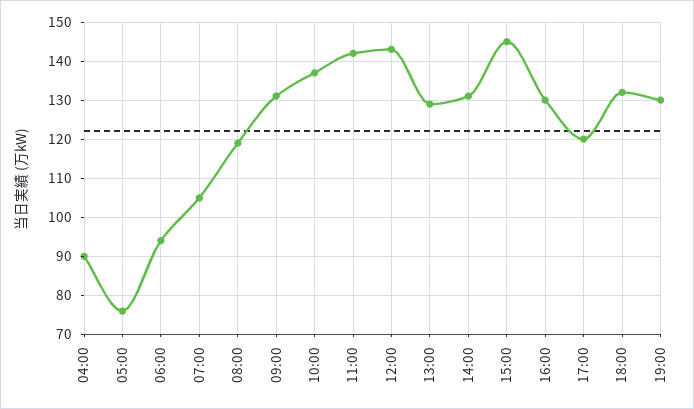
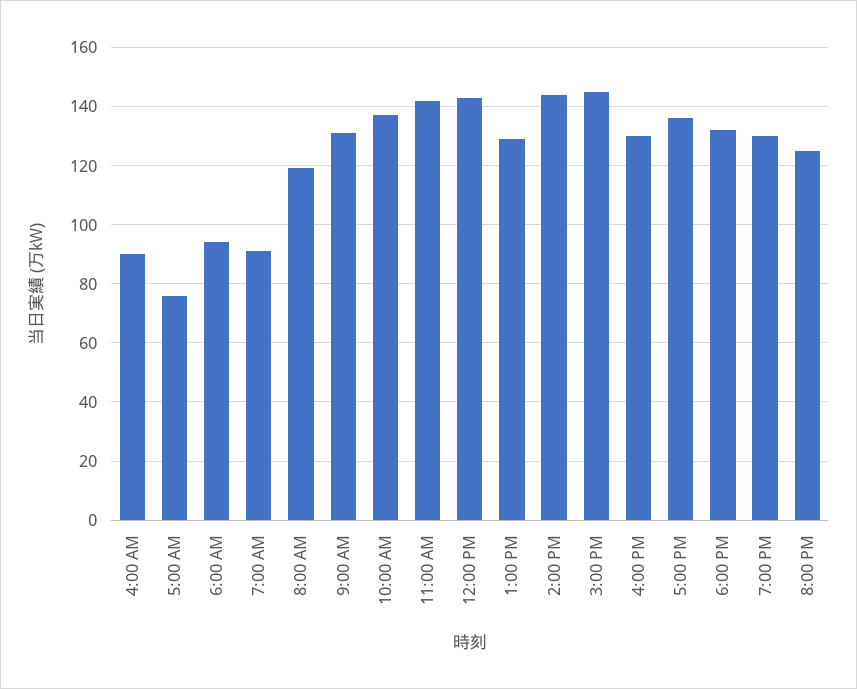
07:00: 105 -> 90
14:00: 130 -> 145
17:00: 120 -> 135
8:00 PM: none -> 125

